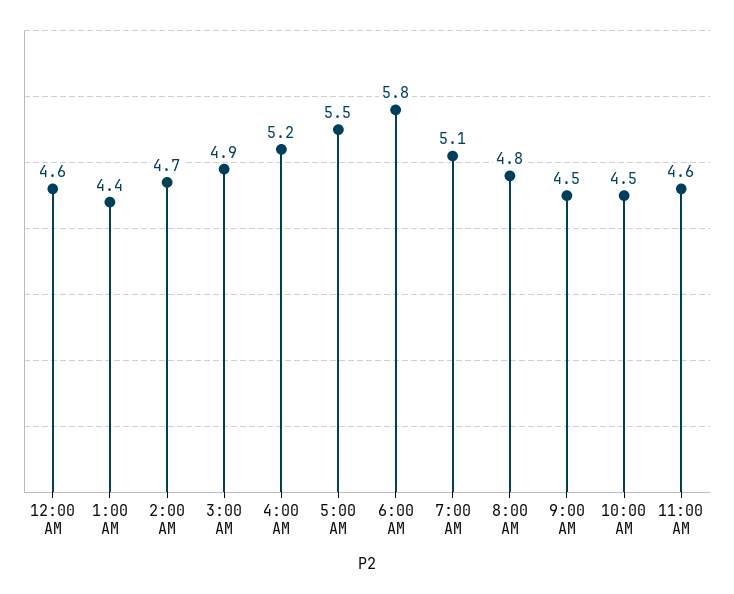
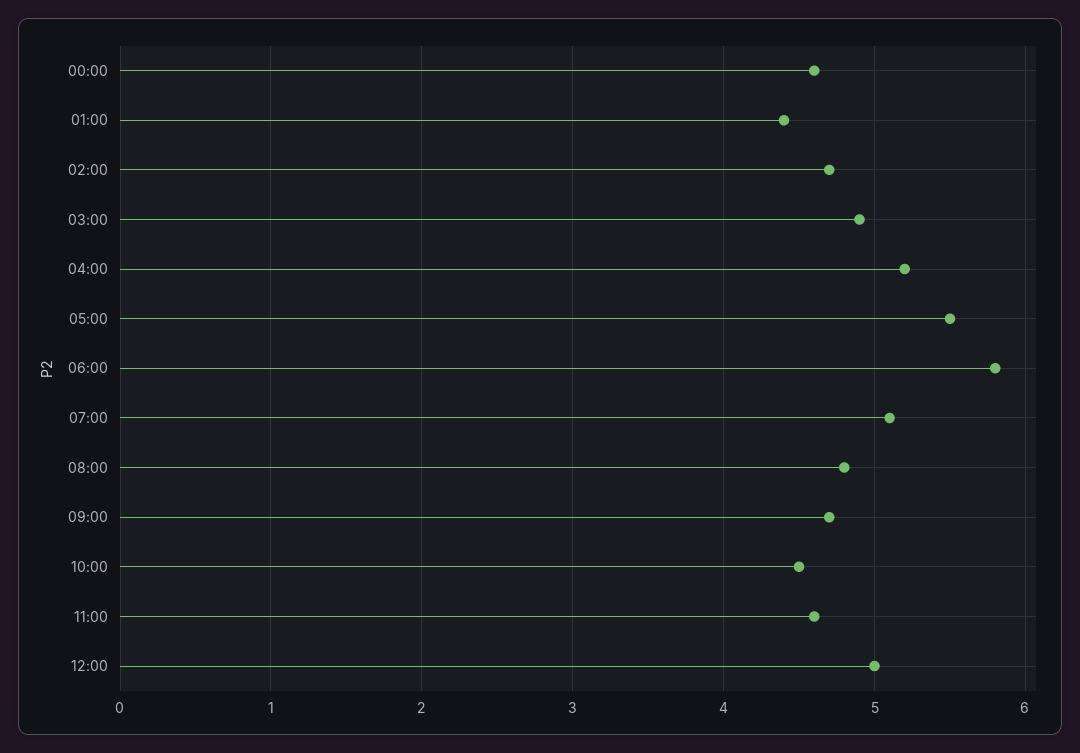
9:00 AM: 4.5 -> 4.7
12:00: none -> 5

